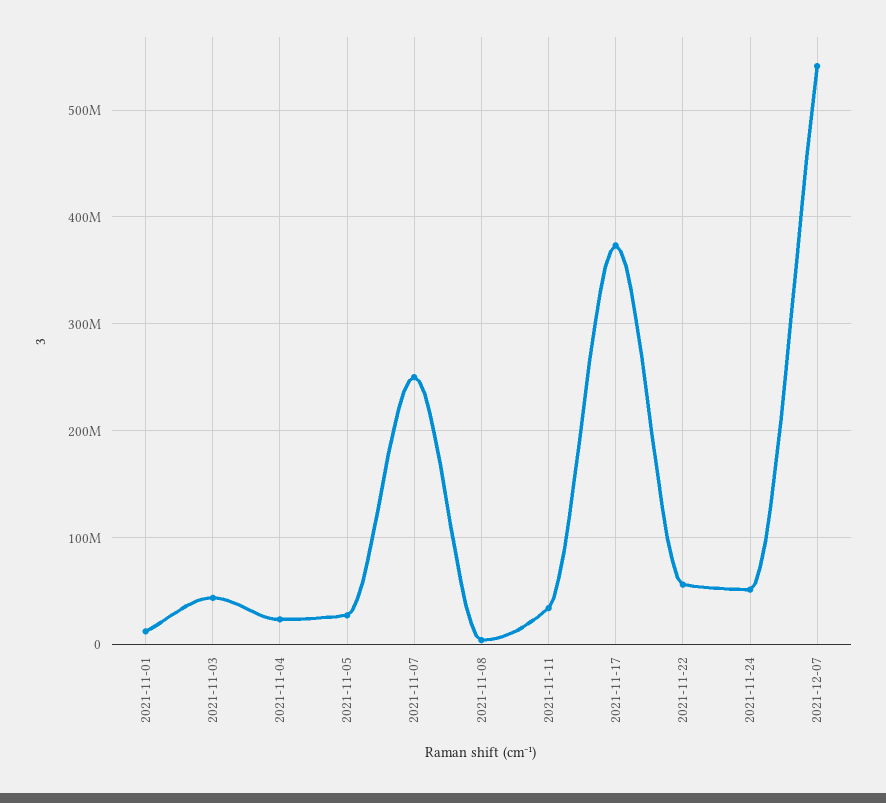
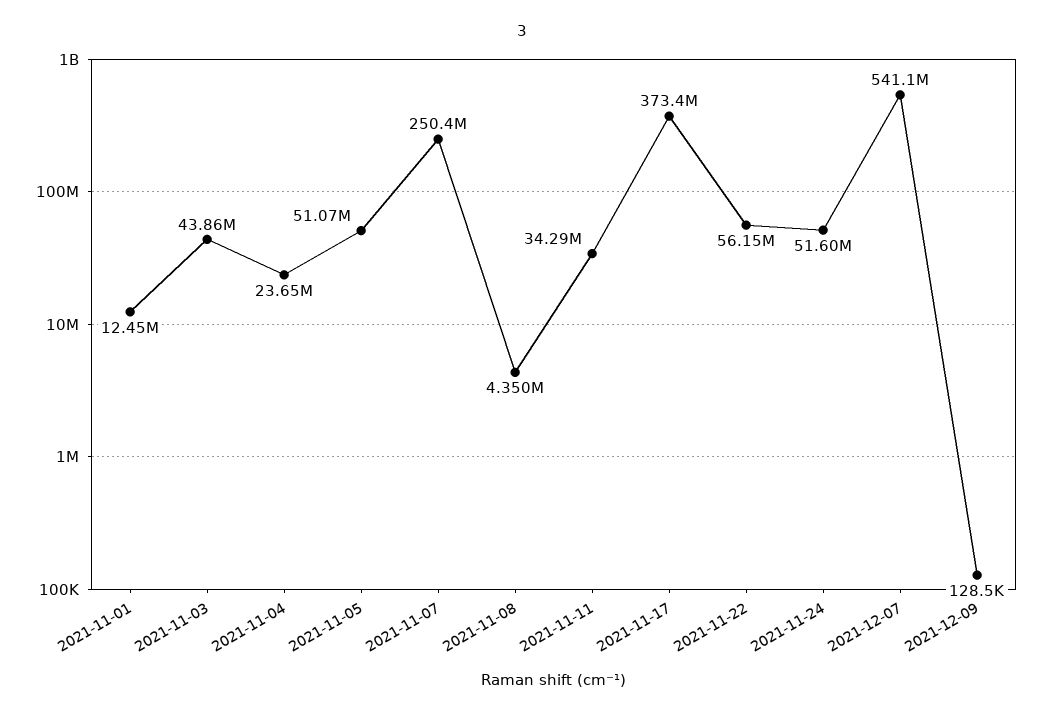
2021-11-05: 30000000 -> 51070000
2021-12-09: none -> 128500

